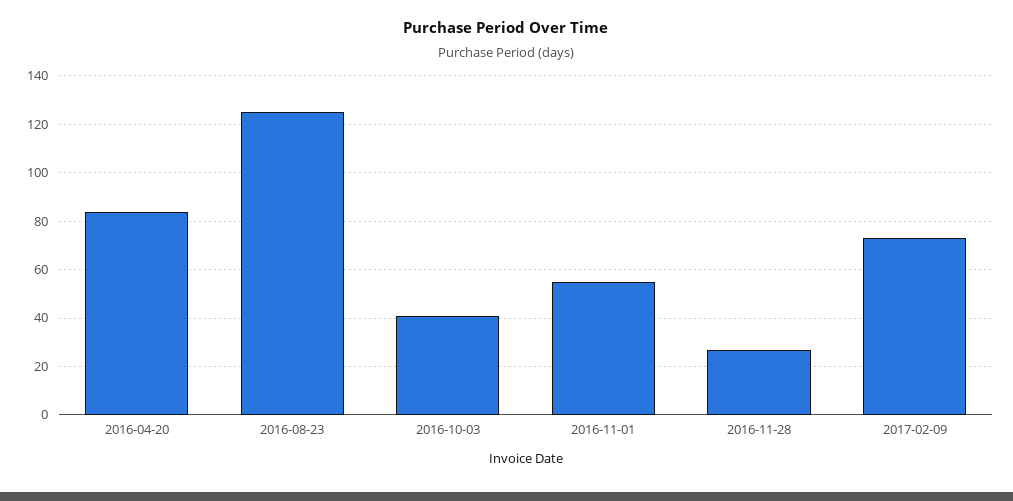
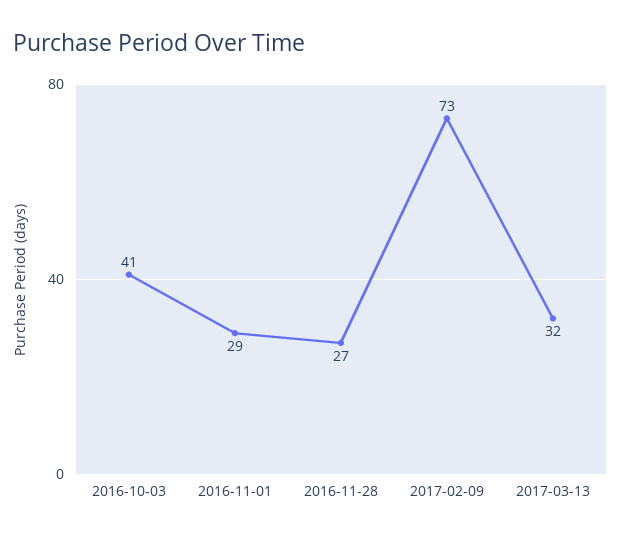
2016-04-20: 85 -> none
2016-08-23: 125 -> none
2016-11-01: 55 -> 29
2017-03-13: none -> 32

